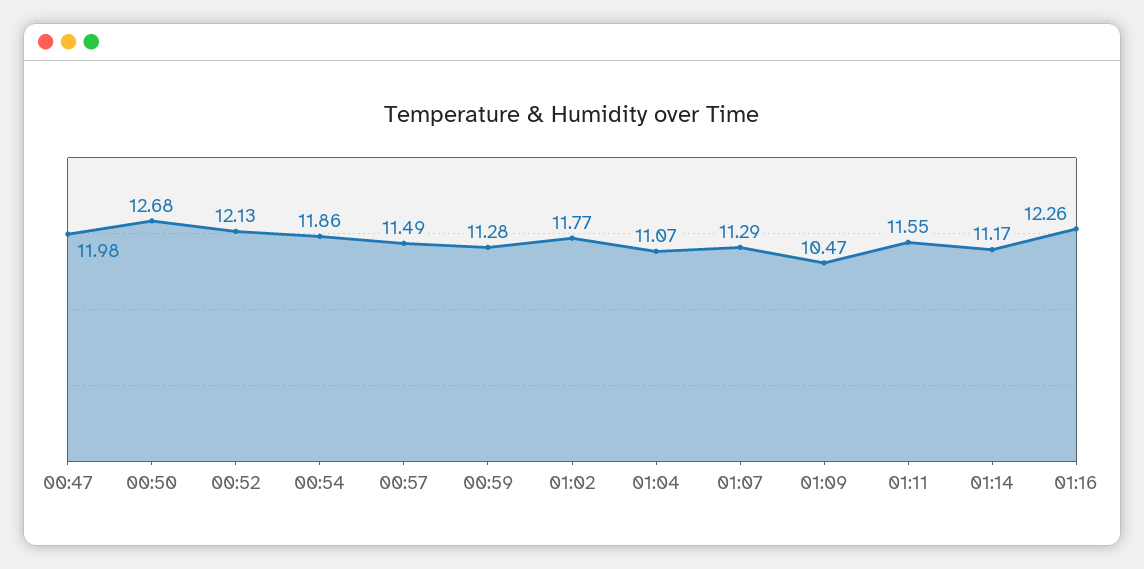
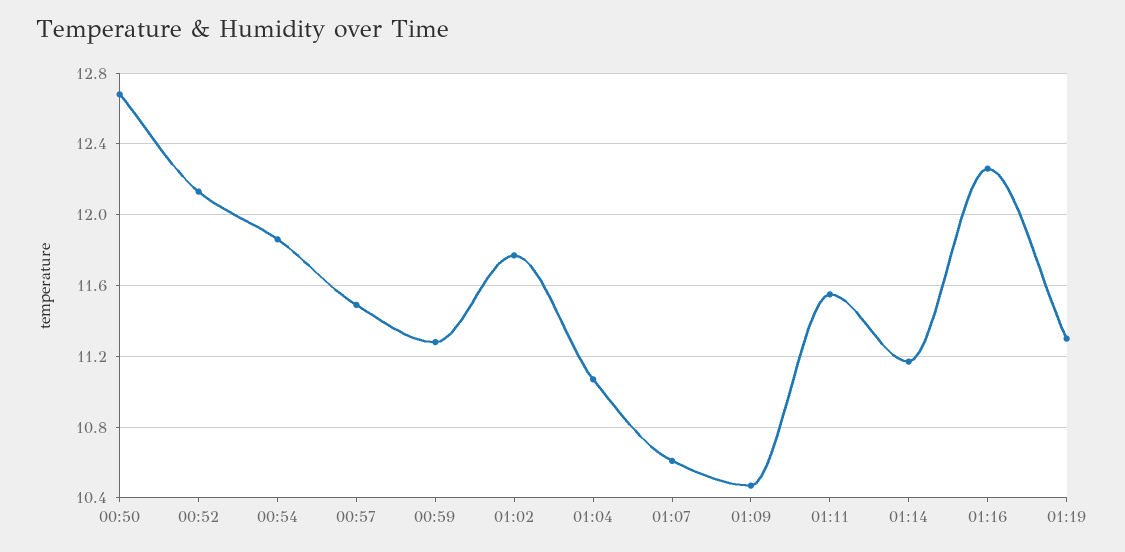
00:47: 11.98 -> none
01:07: 11.29 -> 10.6
01:19: none -> 11.3

